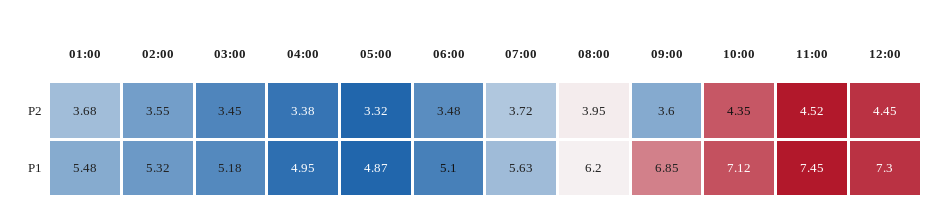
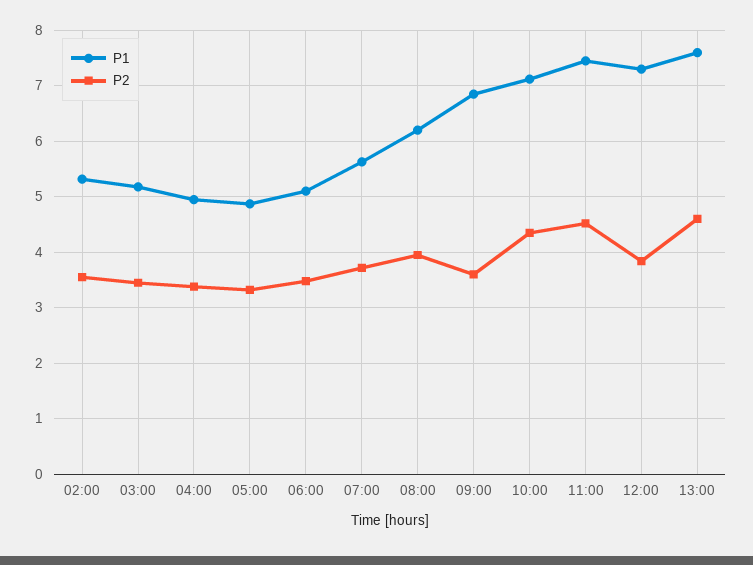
P2, 01:00: 3.68 -> none
P2, 12:00: 4.45 -> 3.8
P1, 01:00: 5.48 -> none
P1, 13:00: none -> 7.6
P2, 13:00: none -> 4.6

